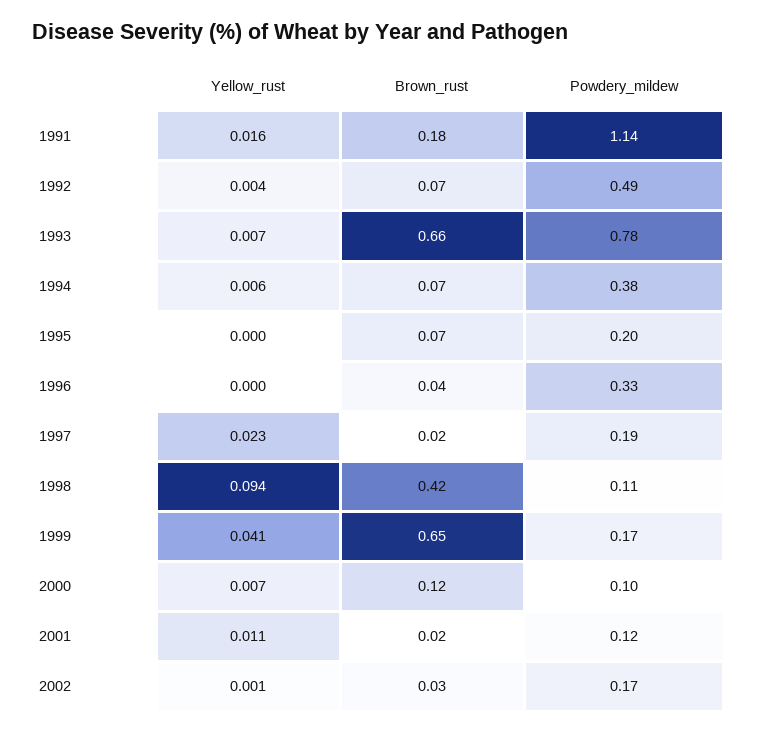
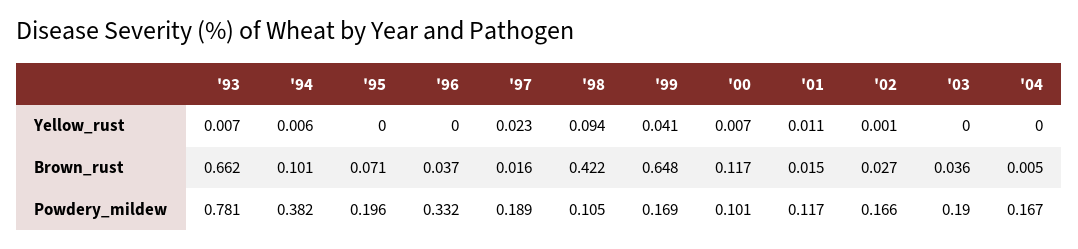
Yellow_rust, 1991: 0.016 -> none
Brown_rust, 1991: 0.18 -> none
Powdery_mildew, 1991: 1.14 -> none
Yellow_rust, 1992: 0.004 -> none
Brown_rust, 1992: 0.07 -> none
Powdery_mildew, 1992: 0.49 -> none
Brown_rust, 1994: 0.07 -> 0.101
Yellow_rust, '03: none -> 0
Yellow_rust, '04: none -> 0
Brown_rust, '03: none -> 0.036
Brown_rust, '04: none -> 0.005
Powdery_mildew, '03: none -> 0.19
Powdery_mildew, '04: none -> 0.167

